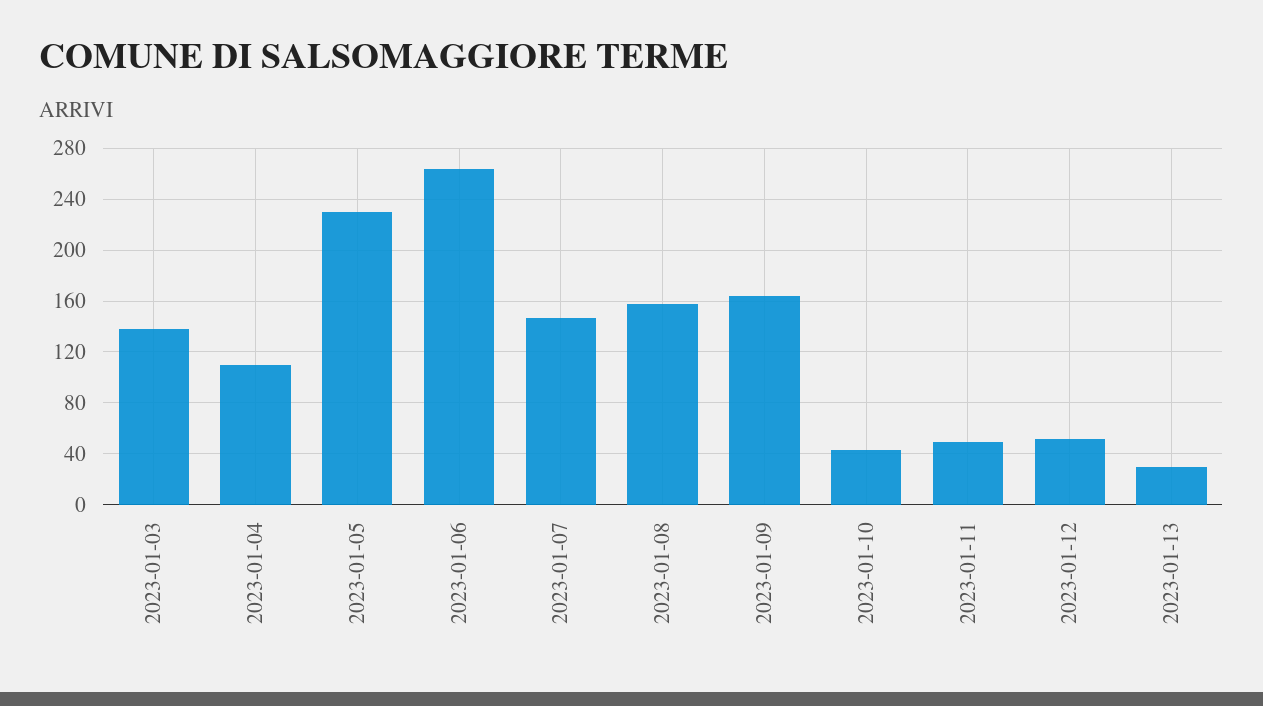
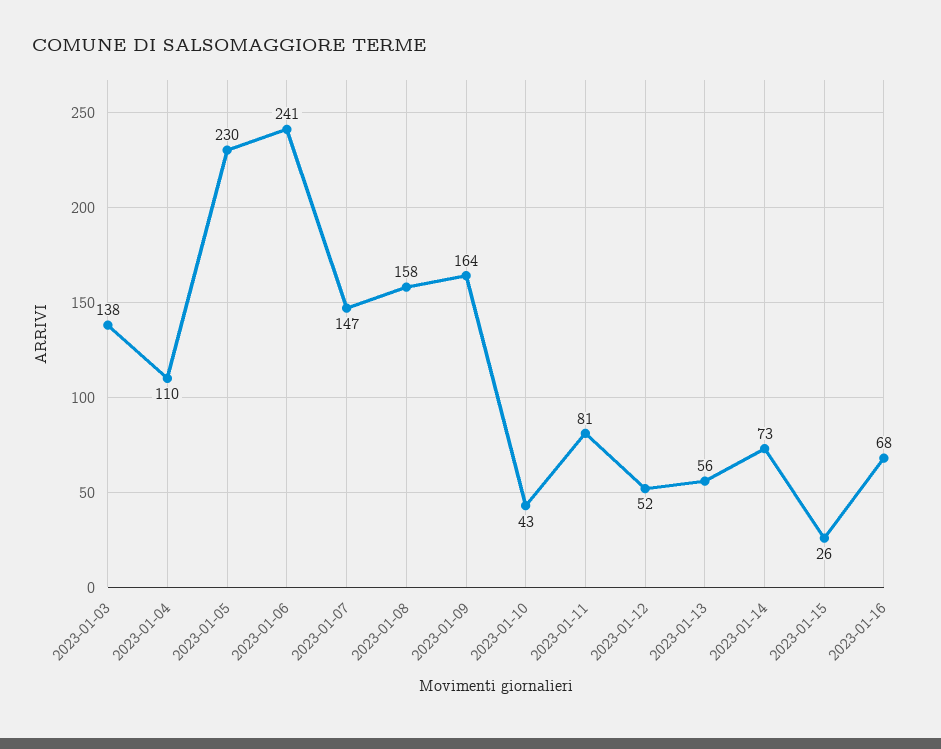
2023-01-06: 265 -> 241
2023-01-11: 50 -> 81
2023-01-13: 30 -> 56
2023-01-14: none -> 73
2023-01-15: none -> 26
2023-01-16: none -> 68

